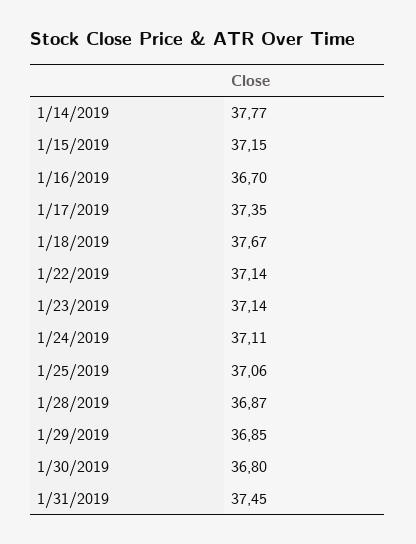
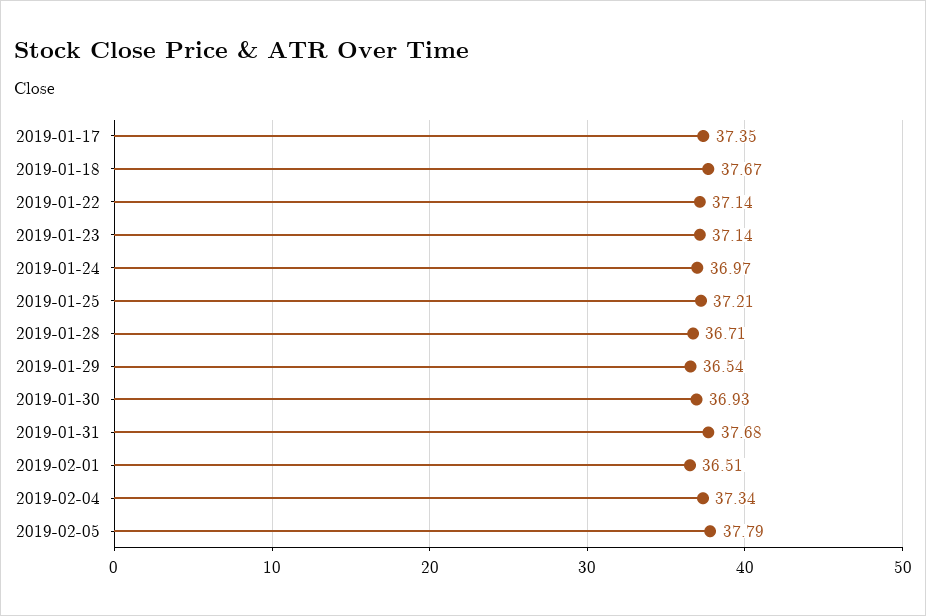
1/14/2019: 37.77 -> none
1/15/2019: 37.15 -> none
1/16/2019: 36.7 -> none
1/24/2019: 37.11 -> 36.97
1/25/2019: 37.06 -> 37.21
1/28/2019: 36.87 -> 36.71
1/29/2019: 36.85 -> 36.54
1/30/2019: 36.8 -> 36.93
1/31/2019: 37.45 -> 37.68
2019-02-01: none -> 36.51
2019-02-04: none -> 37.34
2019-02-05: none -> 37.79

